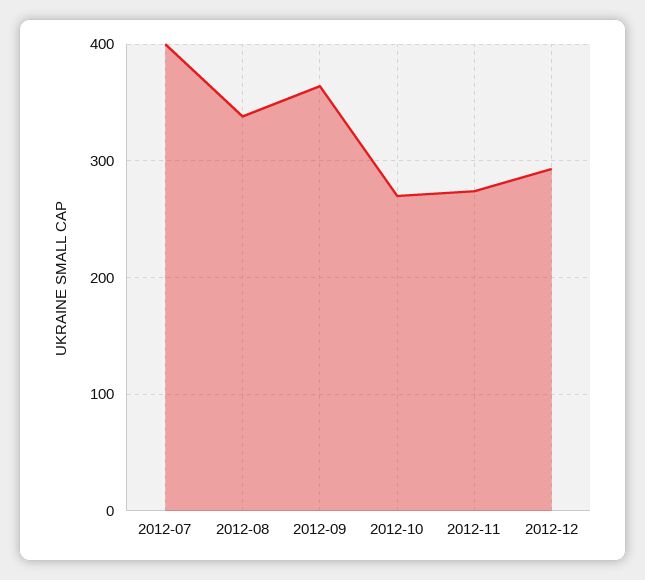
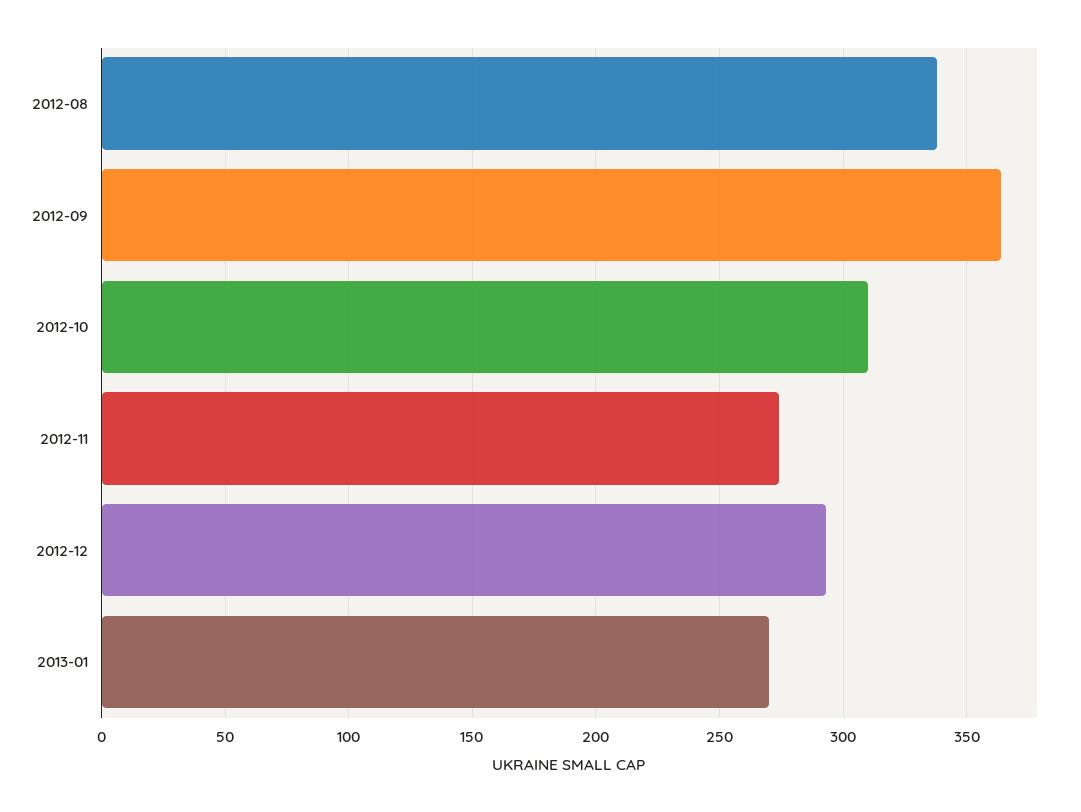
2012-07: 400 -> none
2012-10: 270 -> 310
2013-01: none -> 270

